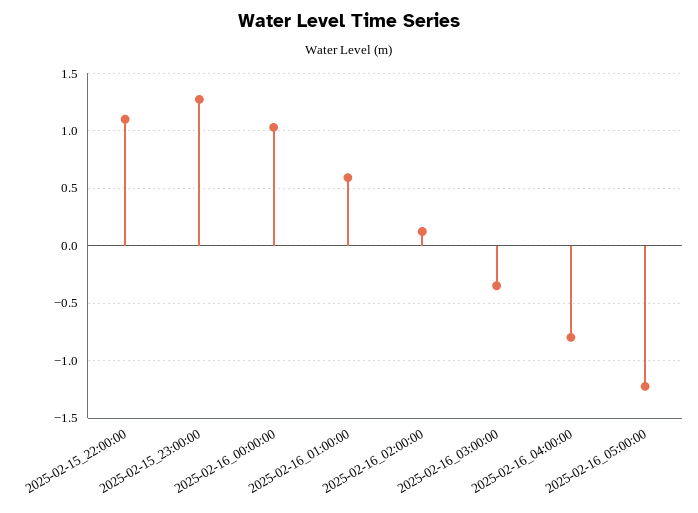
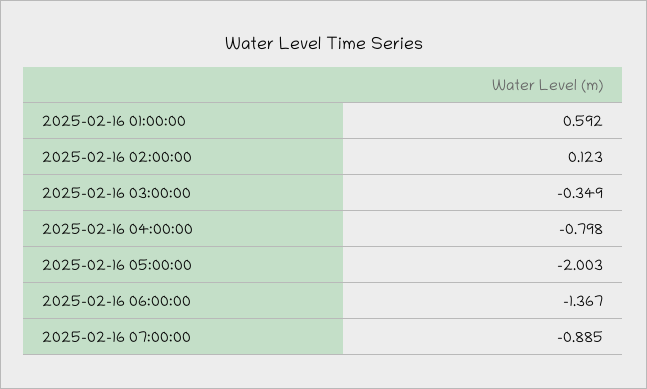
2025-02-15_22:00:00: 1.1 -> none
2025-02-15_23:00:00: 1.3 -> none
2025-02-16_00:00:00: 1 -> none
2025-02-16_05:00:00: -1.2 -> -2.003
2025-02-16 06:00:00: none -> -1.367
2025-02-16 07:00:00: none -> -0.885

